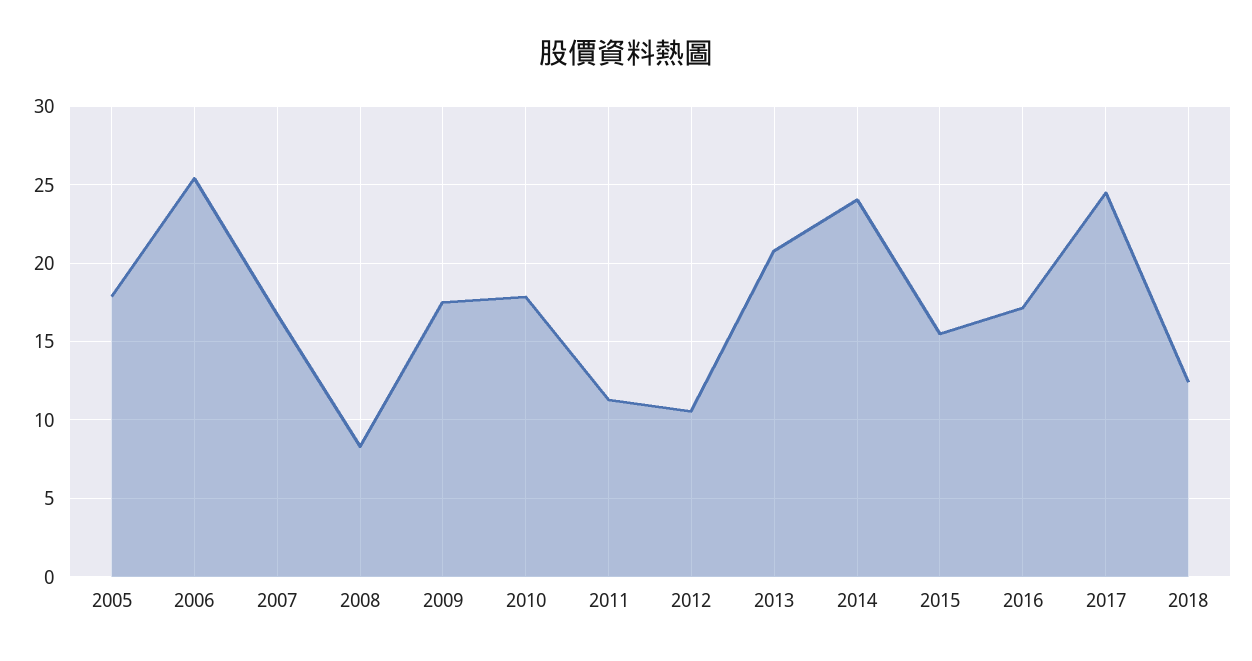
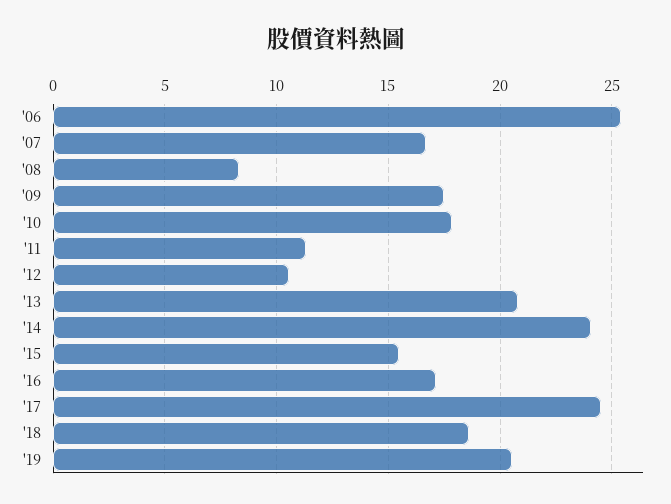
2005: 18 -> none
2018: 12.5 -> 18.5
'19: none -> 20.5

